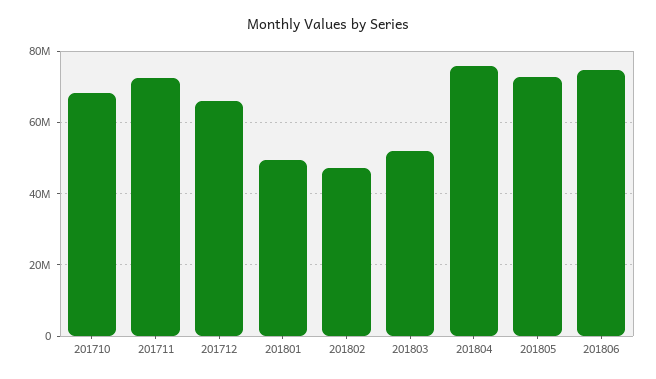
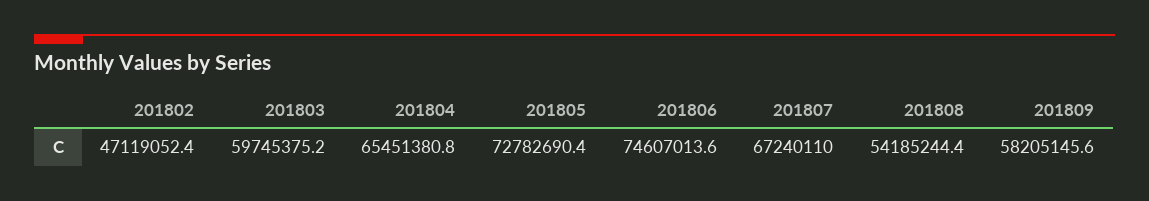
201710: 68000000 -> none
201711: 72000000 -> none
201712: 66000000 -> none
201801: 50000000 -> none
201803: 52000000 -> 59745375.2
201804: 76000000 -> 65451380.8
201807: none -> 67240110
201808: none -> 54185244.4
201809: none -> 58205145.6

